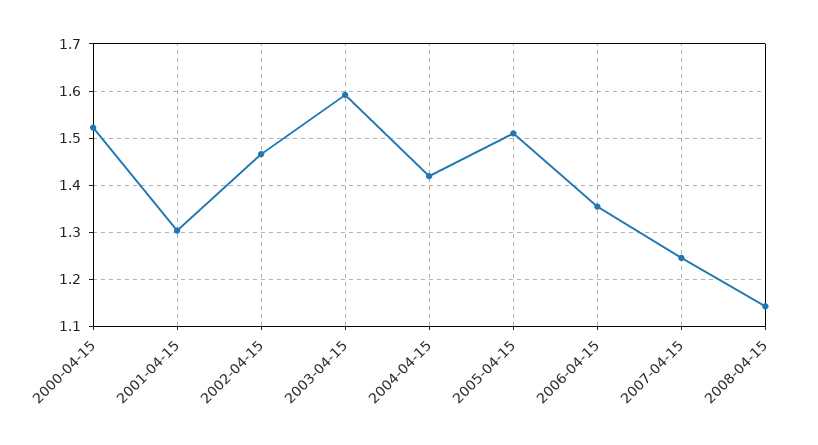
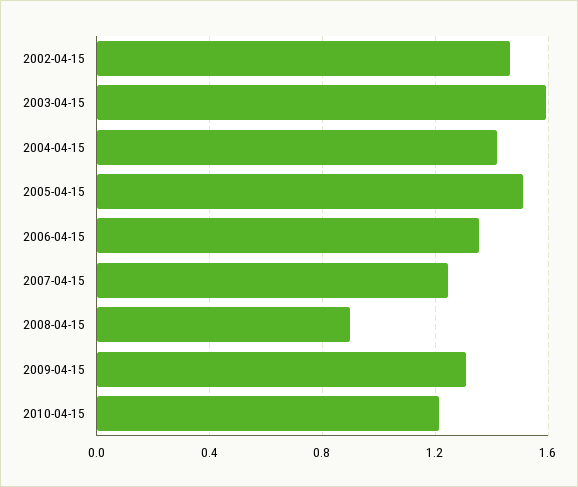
2000-04-15: 1.52 -> none
2001-04-15: 1.3 -> none
2008-04-15: 1.14 -> 0.9
2009-04-15: none -> 1.3
2010-04-15: none -> 1.2

